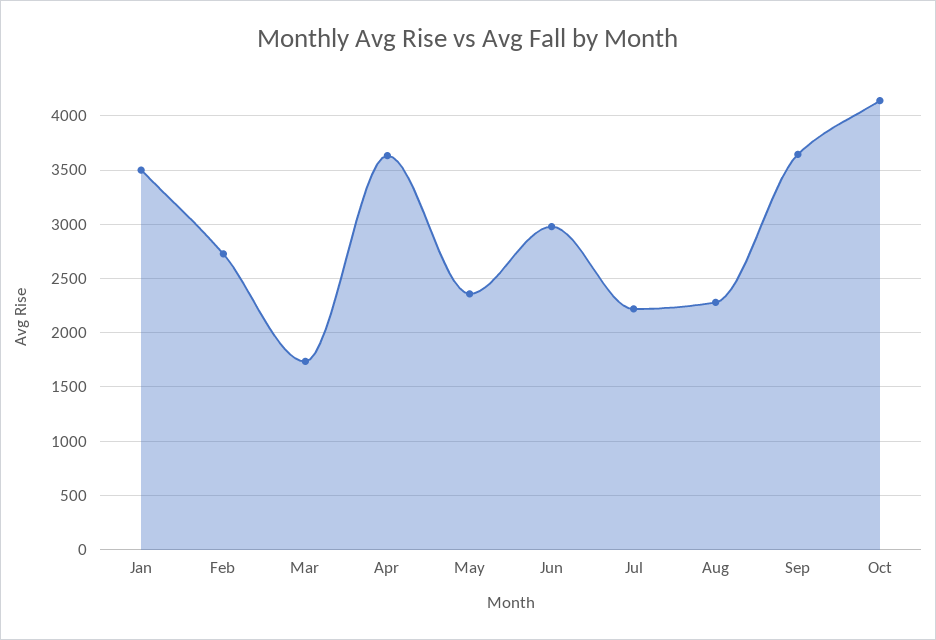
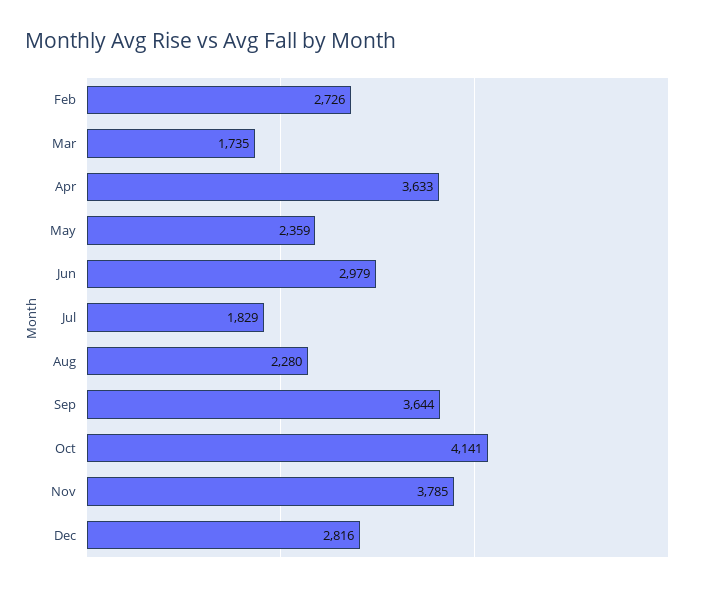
Jan: 3500 -> none
Jul: 2200 -> 1829
Nov: none -> 3785
Dec: none -> 2816

